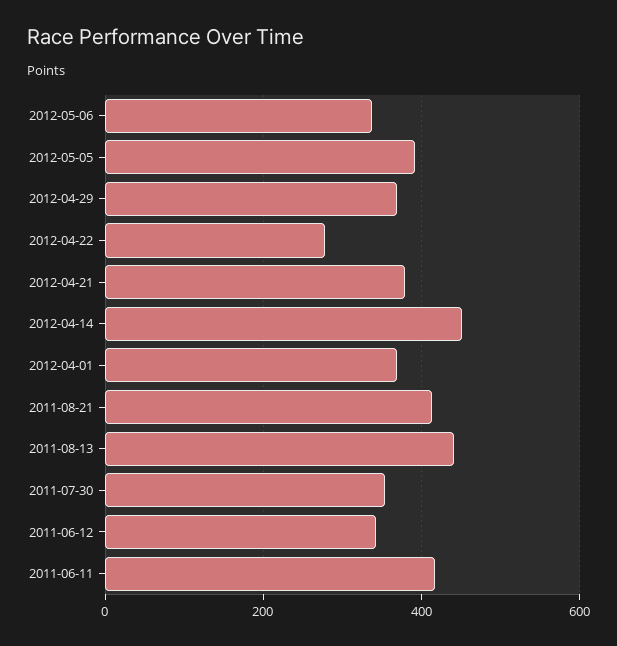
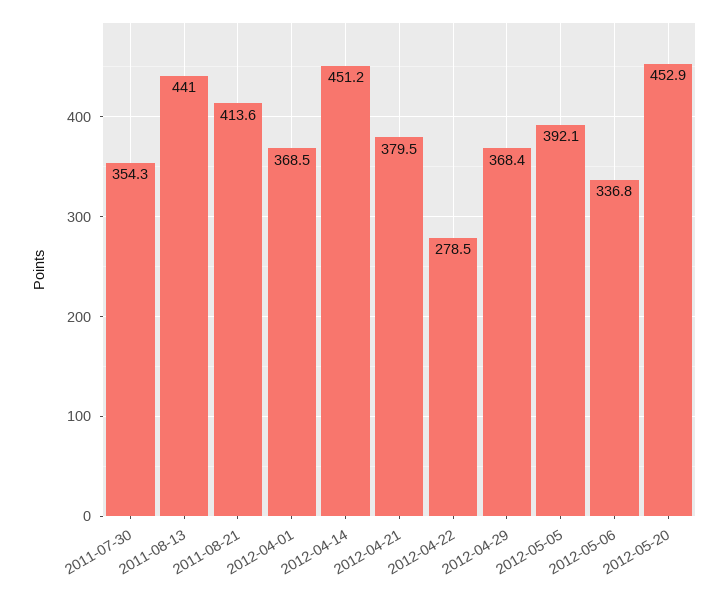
2011-06-12: 340 -> none
2011-06-11: 420 -> none
2012-05-20: none -> 452.9

